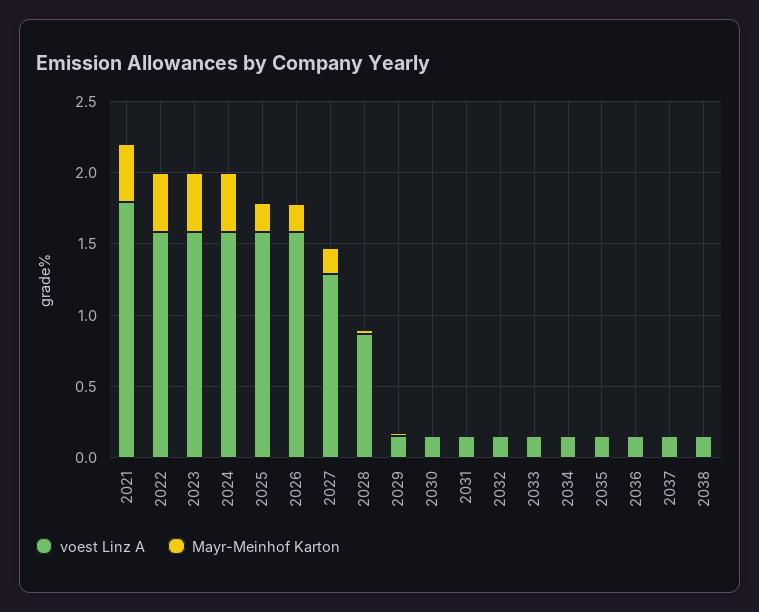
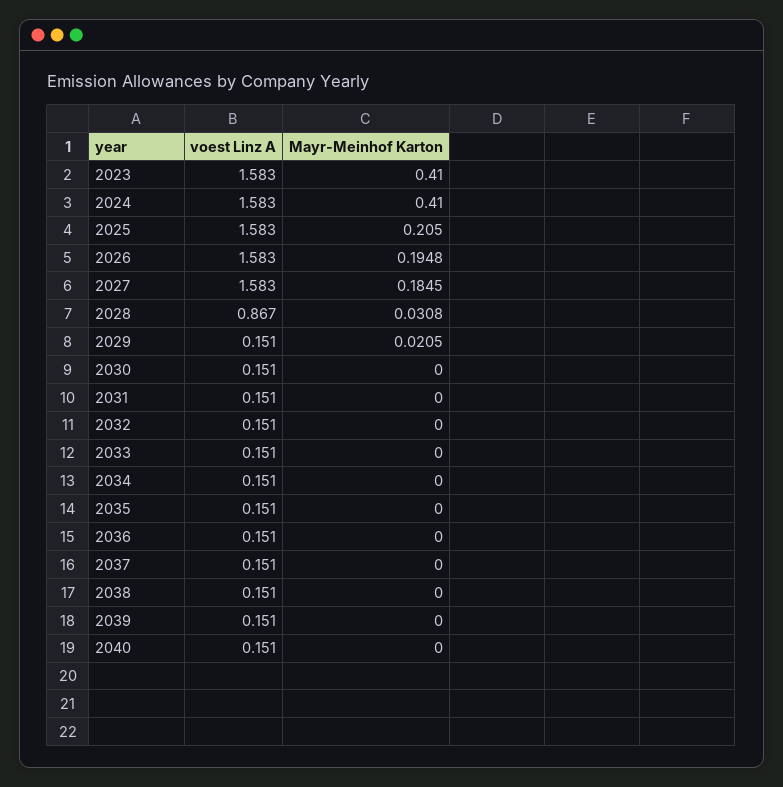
voest Linz A, 2021: 1.8 -> none
Mayr-Meinhof Karton, 2021: 0.4 -> none
voest Linz A, 2022: 1.6 -> none
Mayr-Meinhof Karton, 2022: 0.4 -> none
voest Linz A, 2027: 1.3 -> 1.583
voest Linz A, 2039: none -> 0.151
Mayr-Meinhof Karton, 2039: none -> 0
voest Linz A, 2040: none -> 0.151
Mayr-Meinhof Karton, 2040: none -> 0

